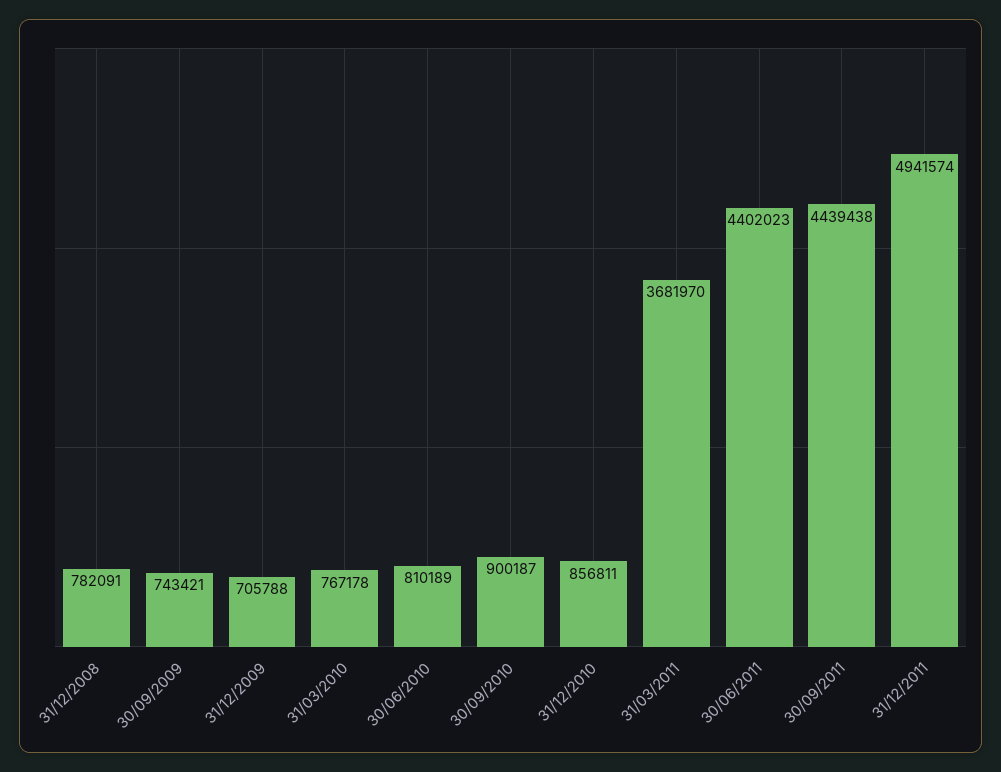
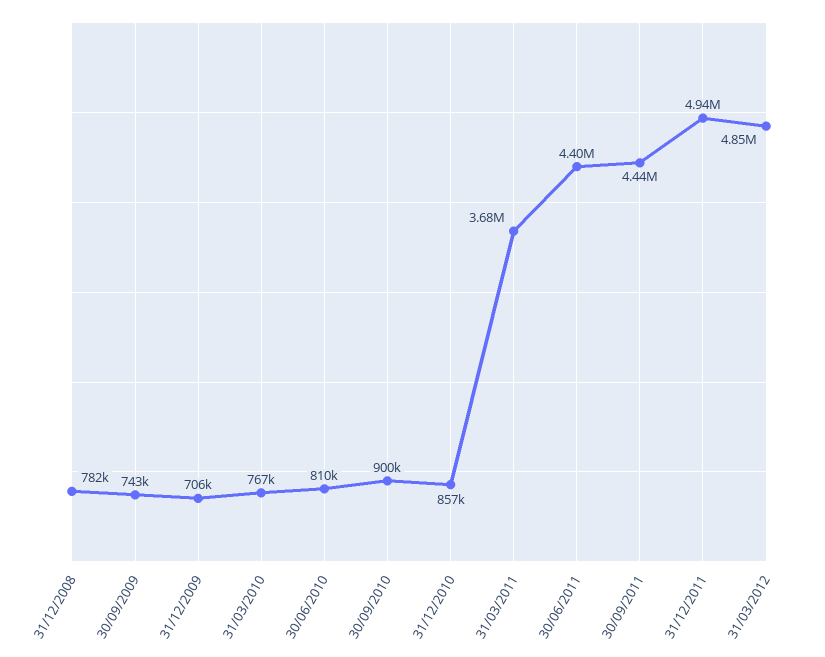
31/03/2012: none -> 4850000

